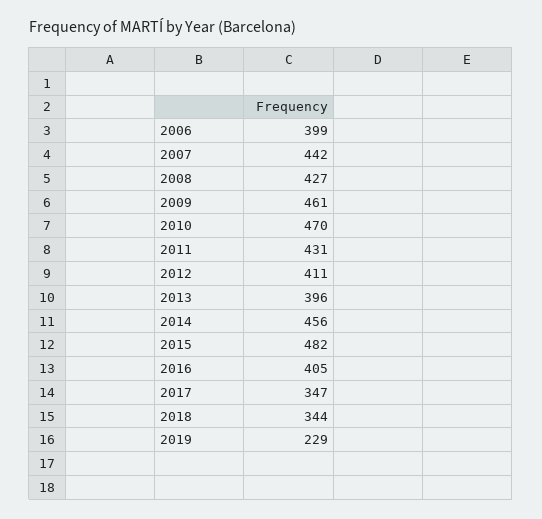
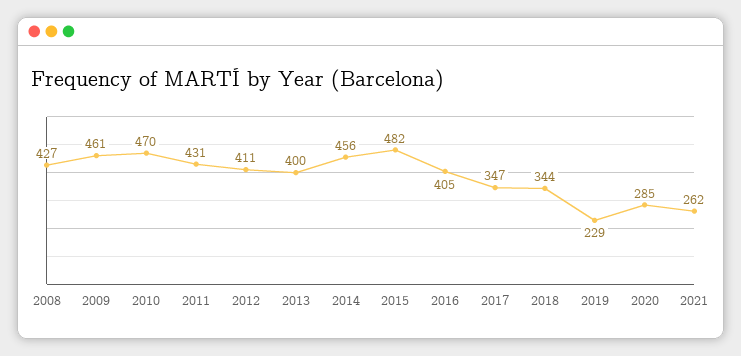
2006: 399 -> none
2007: 442 -> none
2013: 396 -> 400
2020: none -> 285
2021: none -> 262

